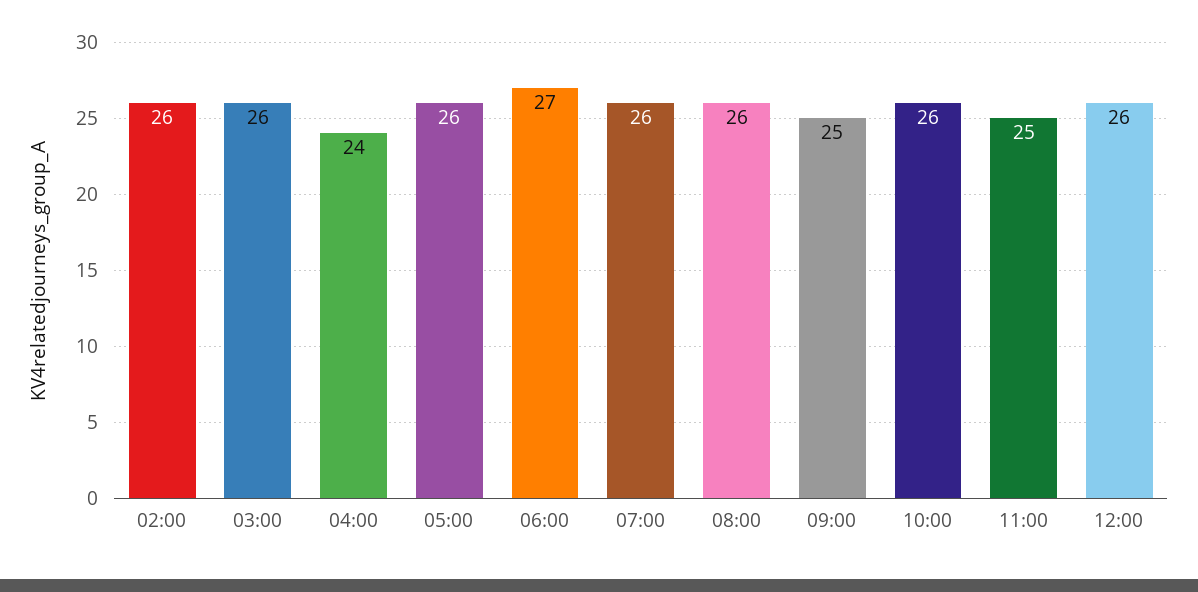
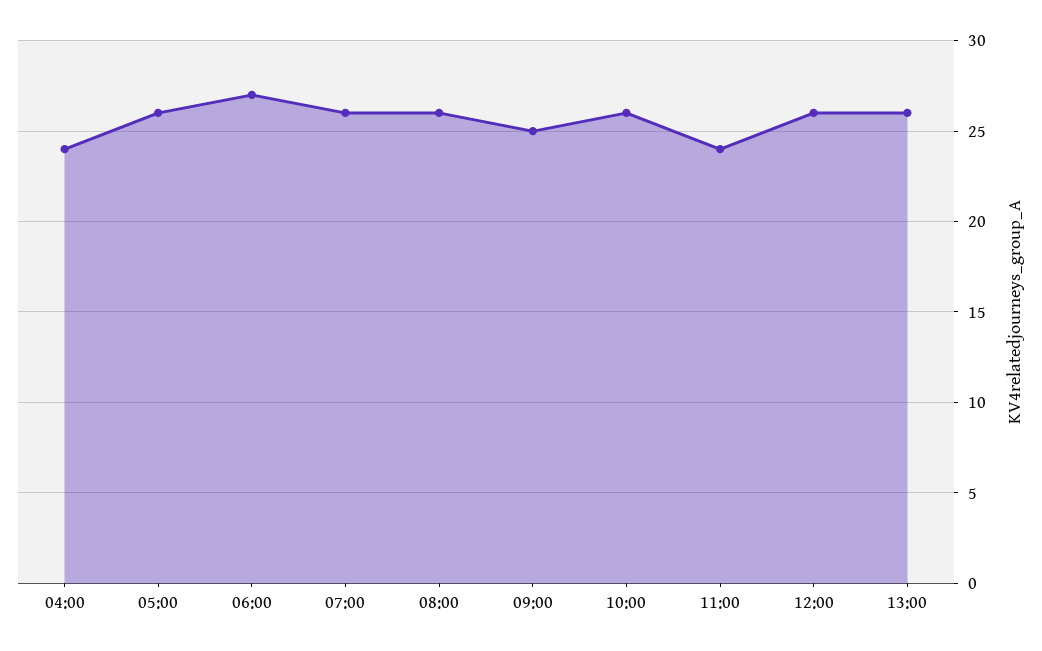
02:00: 26 -> none
03:00: 26 -> none
11:00: 25 -> 24
13:00: none -> 26

